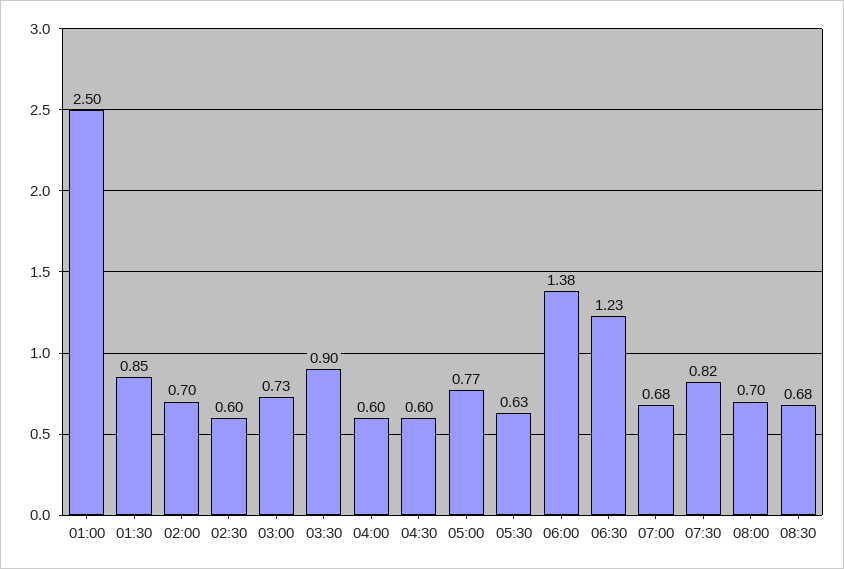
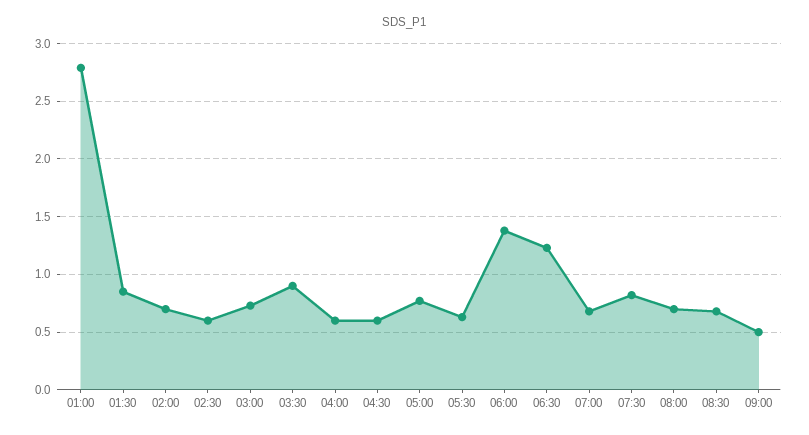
01:00: 2.5 -> 2.8
09:00: none -> 0.5

